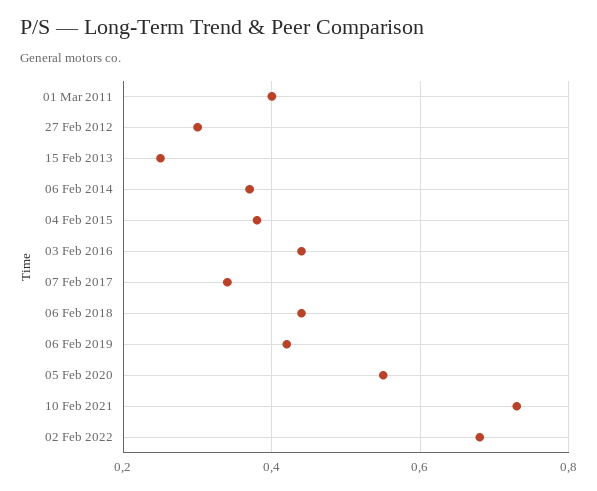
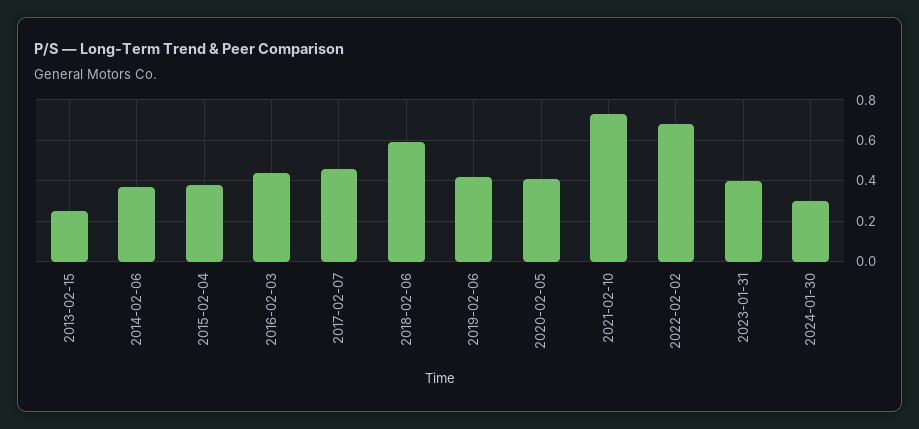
01 Mar 2011: 0.4 -> none
27 Feb 2012: 0.3 -> none
07 Feb 2017: 0.35 -> 0.45
06 Feb 2018: 0.45 -> 0.6
05 Feb 2020: 0.55 -> 0.4
2023-01-31: none -> 0.4
2024-01-30: none -> 0.3

